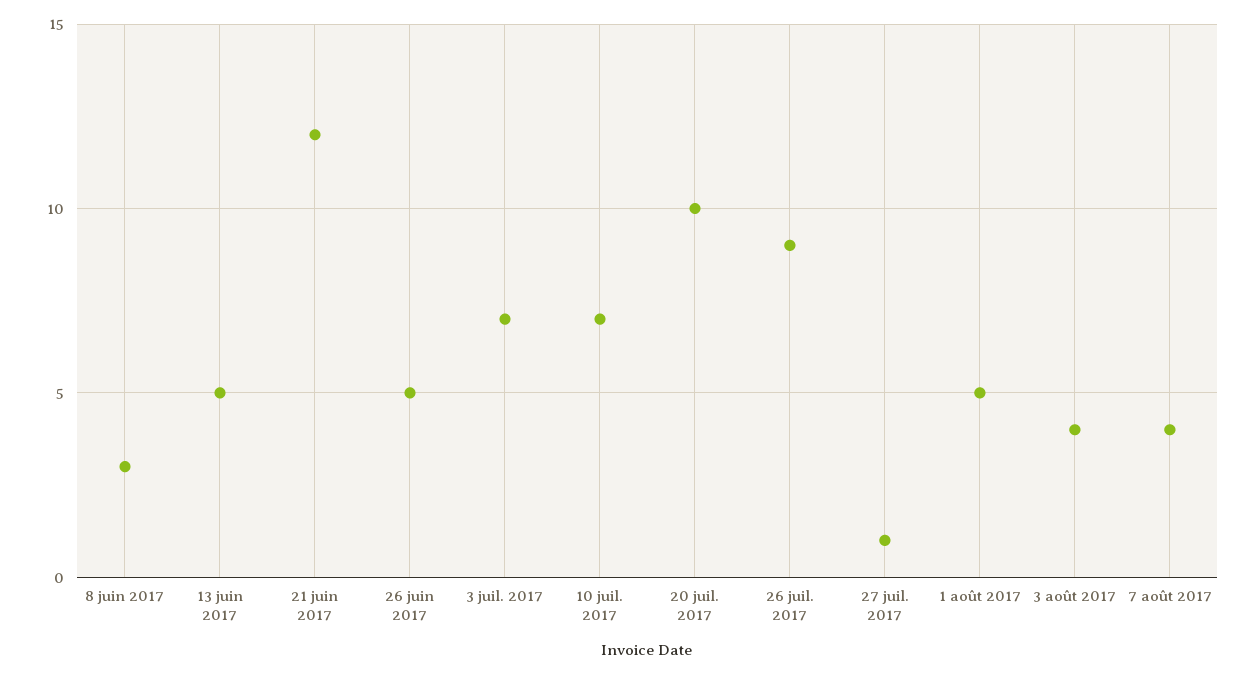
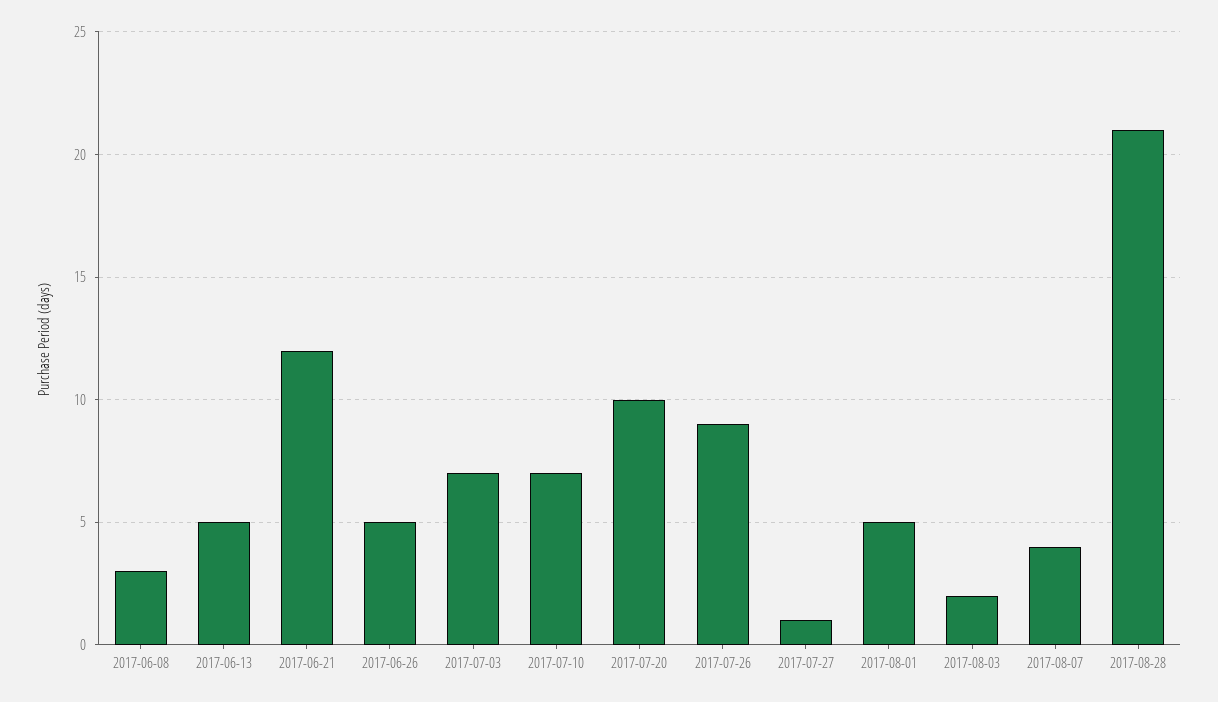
3 août 2017: 4 -> 2
2017-08-28: none -> 21

